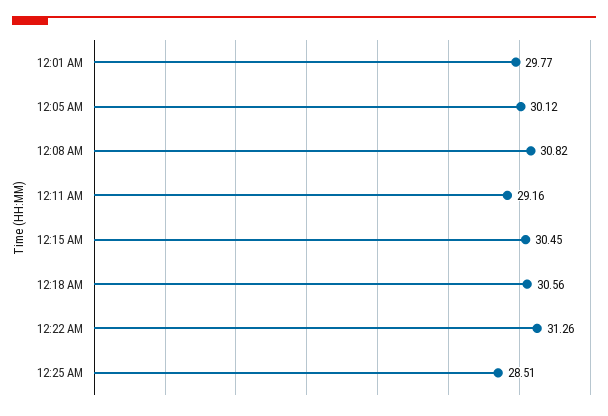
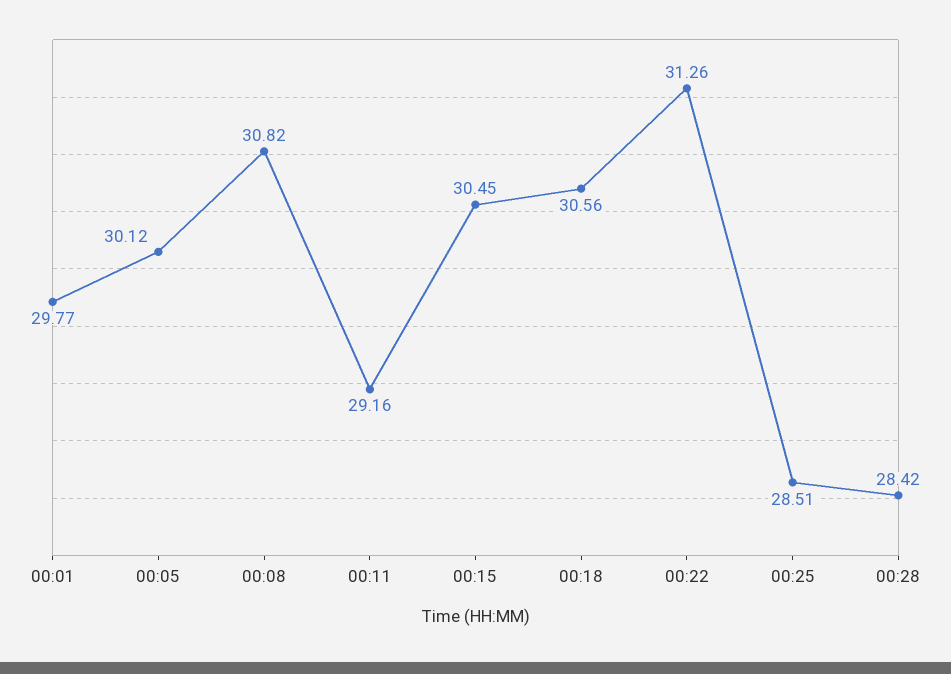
00:28: none -> 28.42

